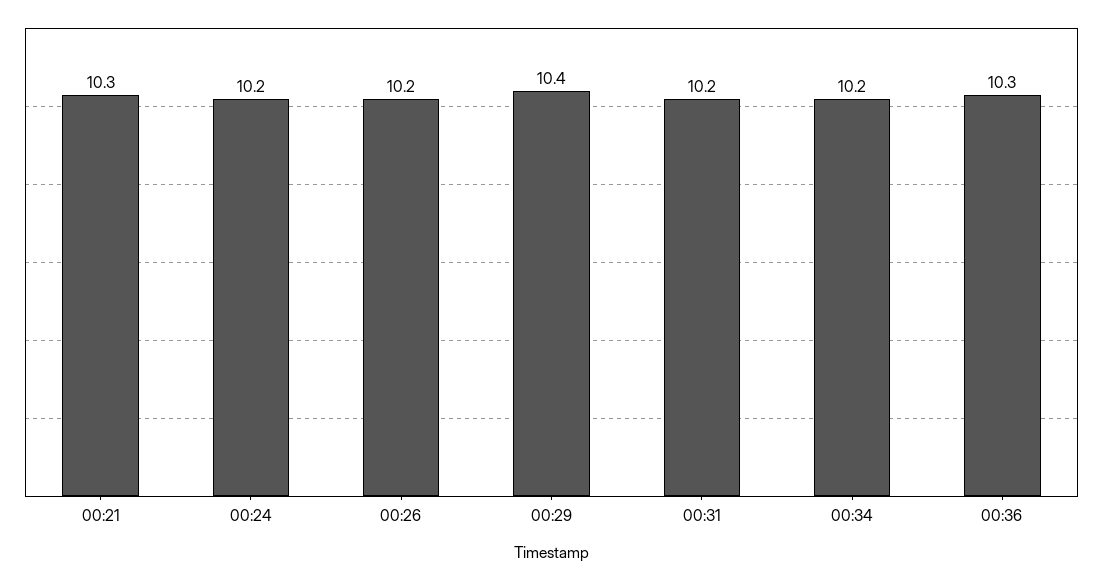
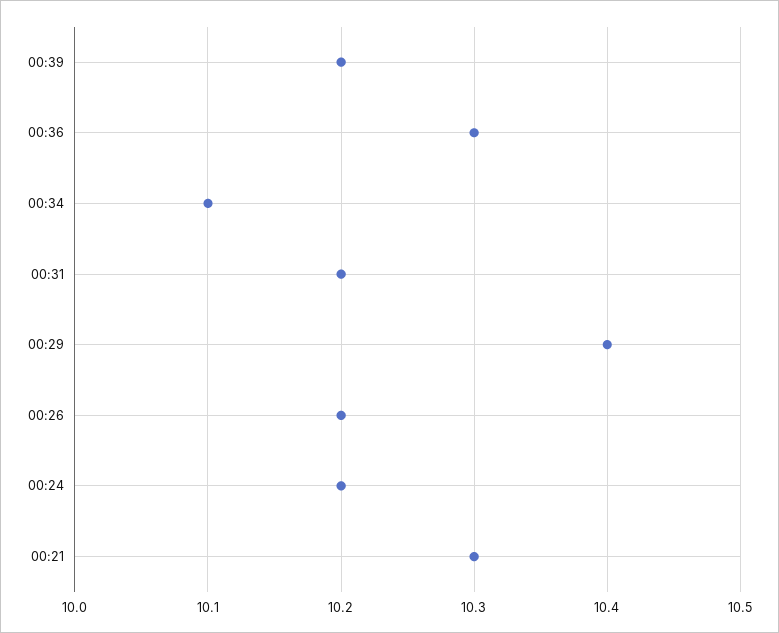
00:34: 10.2 -> 10.1
00:39: none -> 10.2

